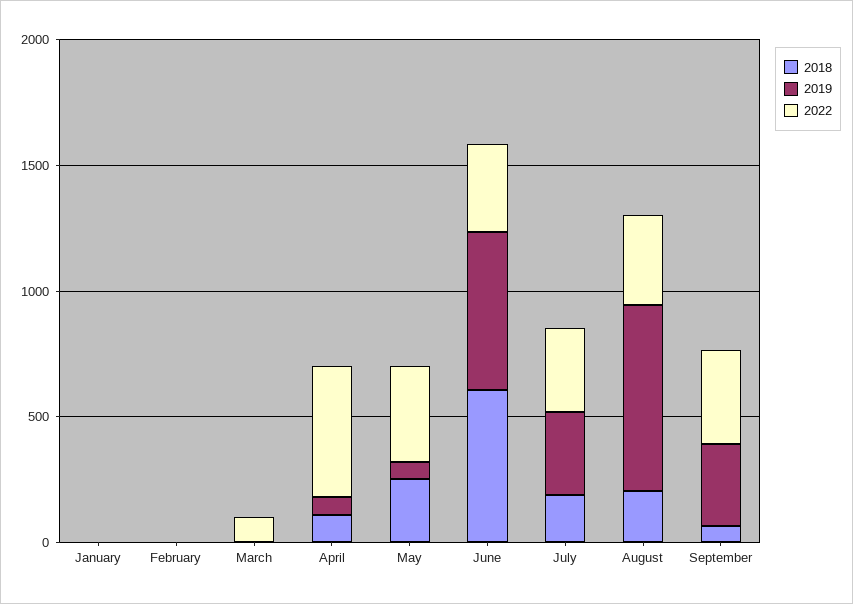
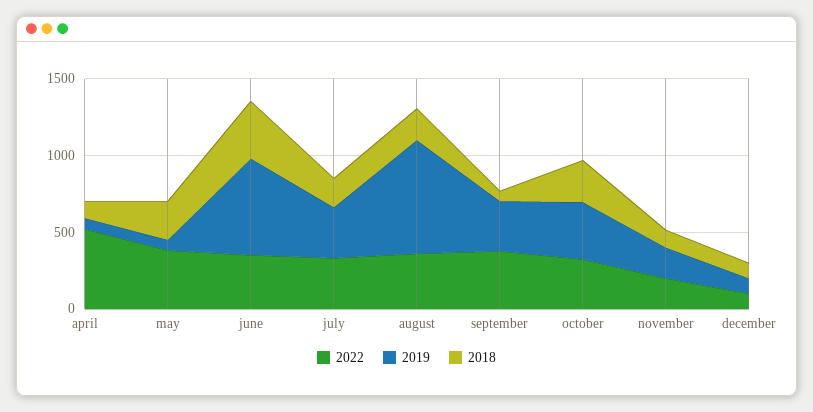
2018, January: 0 -> none
2019, January: 0 -> none
2022, January: 0 -> none
2018, February: 0 -> none
2019, February: 0 -> none
2022, February: 0 -> none
2018, March: 0 -> none
2019, March: 0 -> none
2022, March: 100 -> none
2018, June: 600 -> 400
2022, october: none -> 300
2019, october: none -> 400
2018, october: none -> 300
2022, november: none -> 200
2019, november: none -> 200
2018, november: none -> 100
2022, december: none -> 100
2019, december: none -> 100
2018, december: none -> 100

